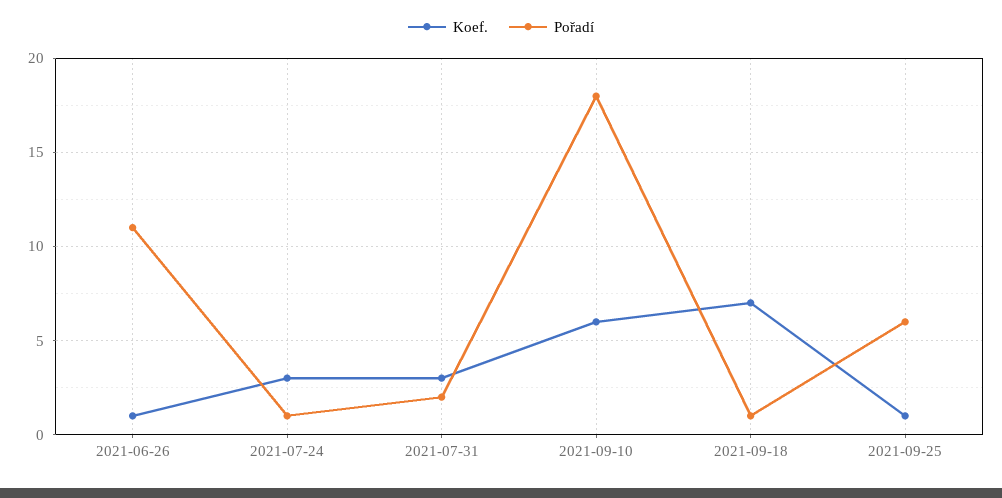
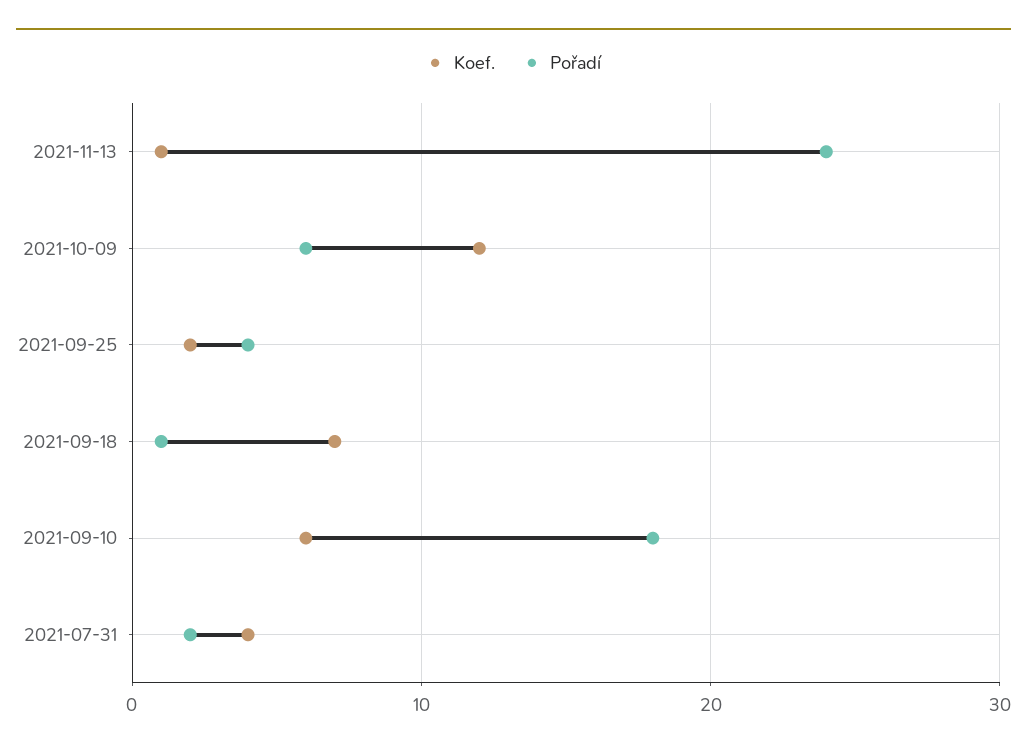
Koef., 2021-06-26: 1 -> none
Pořadí, 2021-06-26: 11 -> none
Koef., 2021-07-24: 3 -> none
Pořadí, 2021-07-24: 1 -> none
Koef., 2021-07-31: 3 -> 4
Koef., 2021-09-25: 1 -> 2
Pořadí, 2021-09-25: 6 -> 4
Koef., 2021-11-13: none -> 1
Pořadí, 2021-11-13: none -> 24
Koef., 2021-10-09: none -> 12
Pořadí, 2021-10-09: none -> 6

